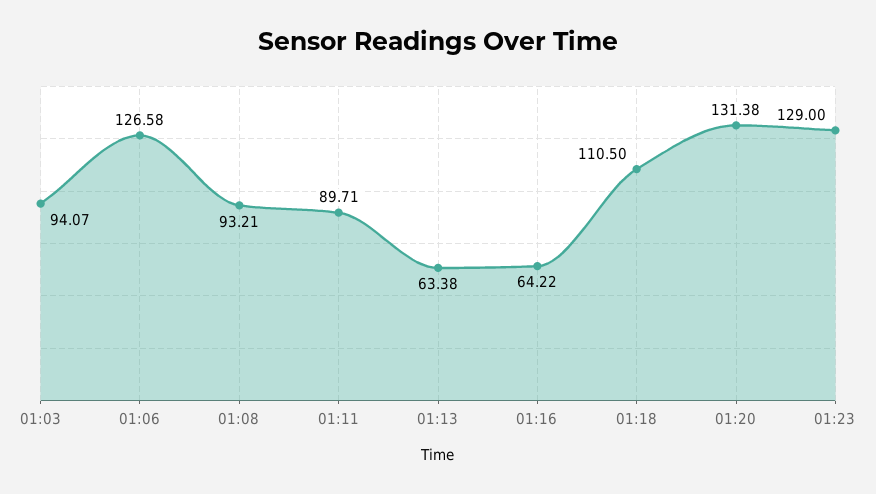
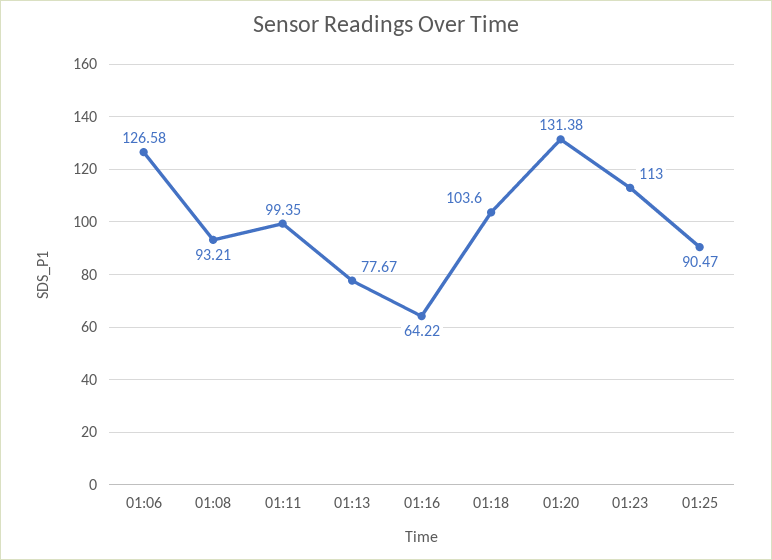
01:03: 94.07 -> none
01:11: 89.71 -> 99.35
01:13: 63.38 -> 77.67
01:18: 110.5 -> 103.6
01:23: 129 -> 113
01:25: none -> 90.47

